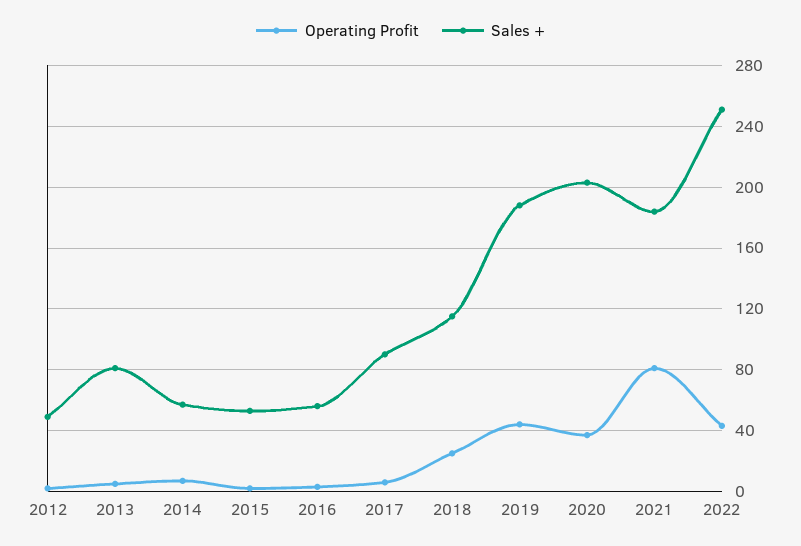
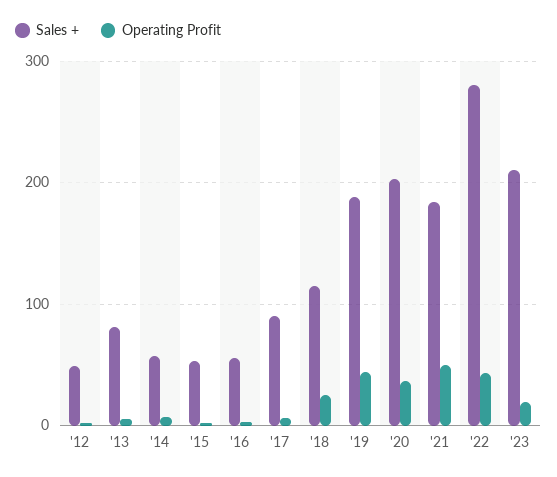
Operating Profit, 2021: 80 -> 50
Sales +, 2022: 250 -> 280
Sales +, '23: none -> 210
Operating Profit, '23: none -> 20

